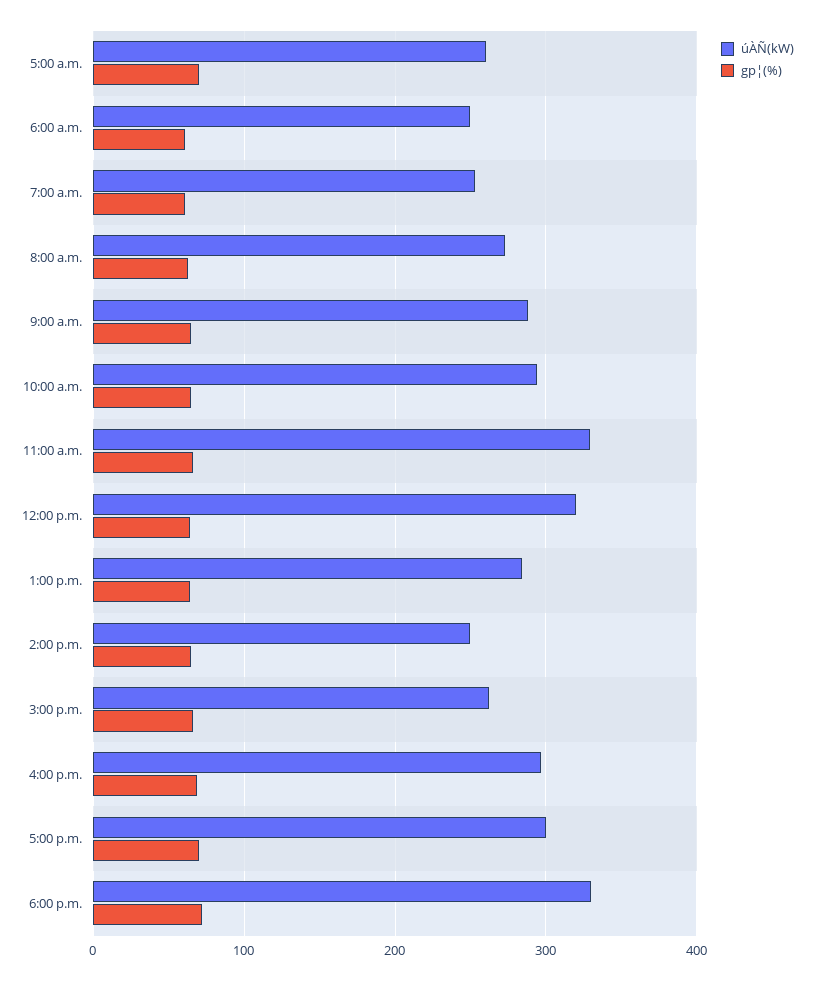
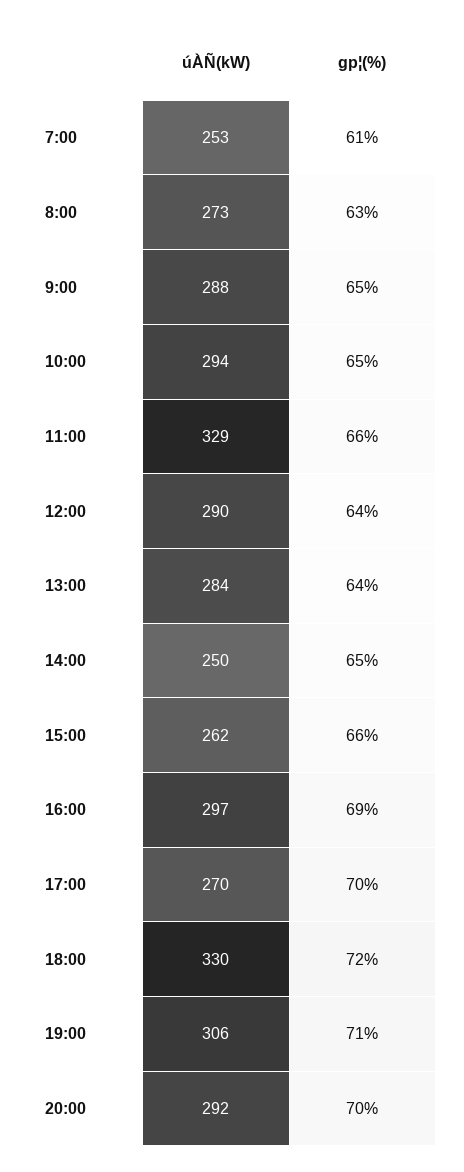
úÀÑ(kW), 5:00 a.m.: 260 -> none
gp¦(%), 5:00 a.m.: 70 -> none
úÀÑ(kW), 6:00 a.m.: 250 -> none
gp¦(%), 6:00 a.m.: 60 -> none
úÀÑ(kW), 12:00 p.m.: 320 -> 290
úÀÑ(kW), 5:00 p.m.: 300 -> 270
úÀÑ(kW), 19:00: none -> 306
gp¦(%), 19:00: none -> 71
úÀÑ(kW), 20:00: none -> 292
gp¦(%), 20:00: none -> 70

